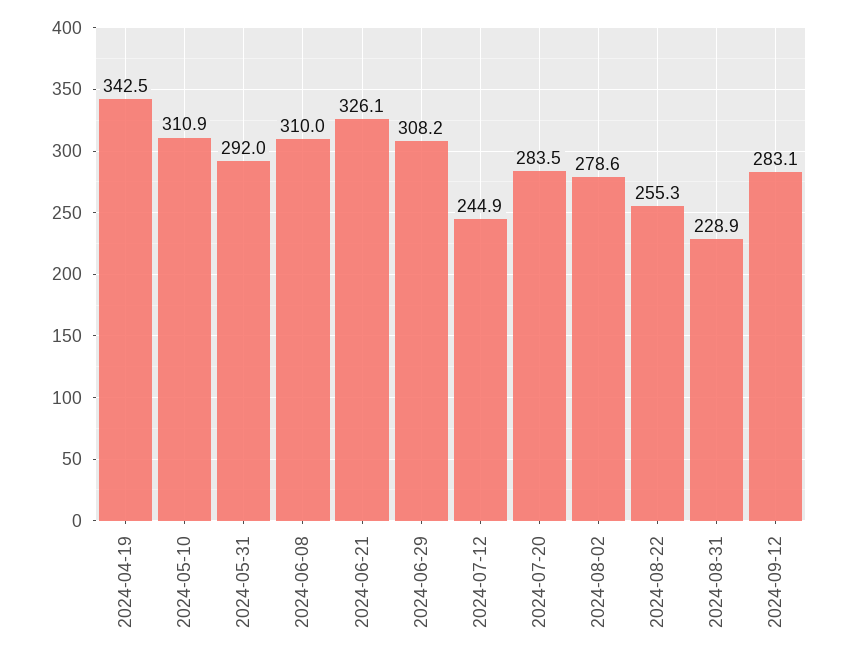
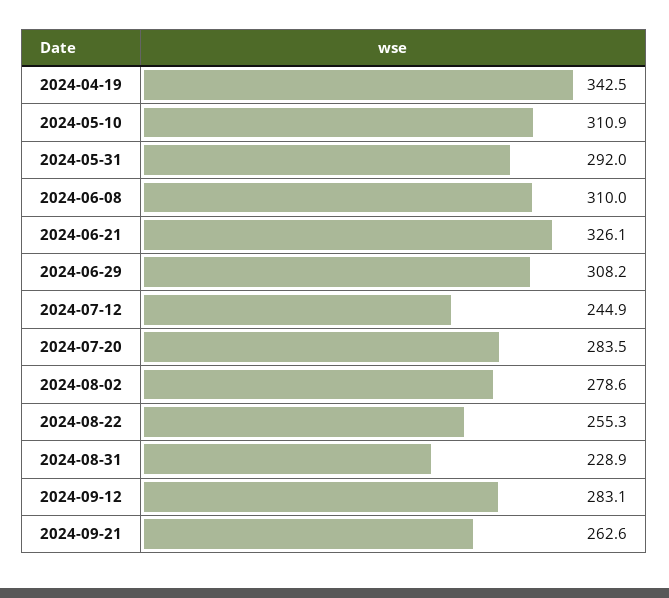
2024-09-21: none -> 262.6

